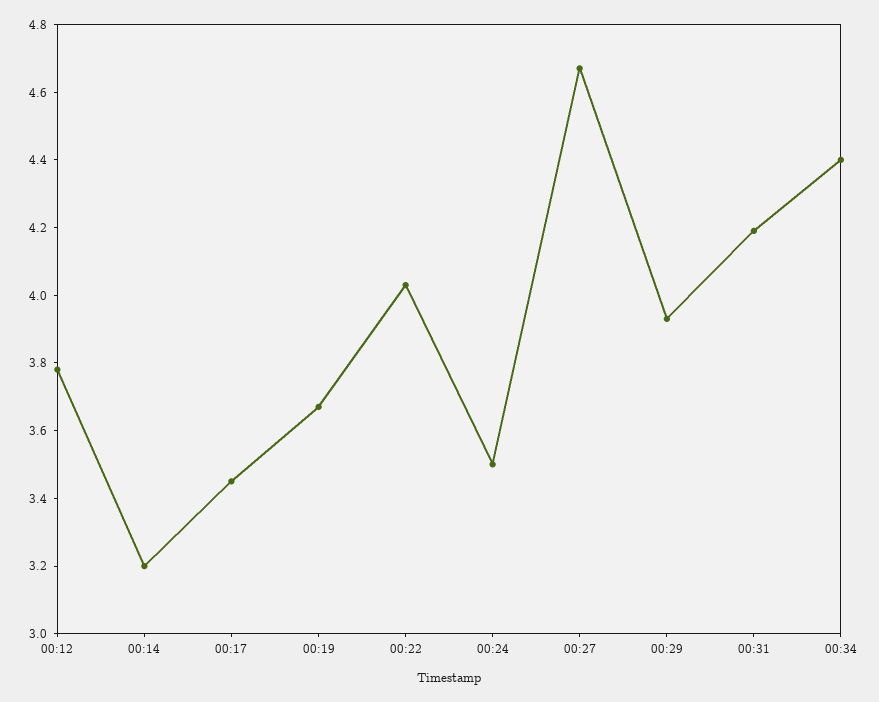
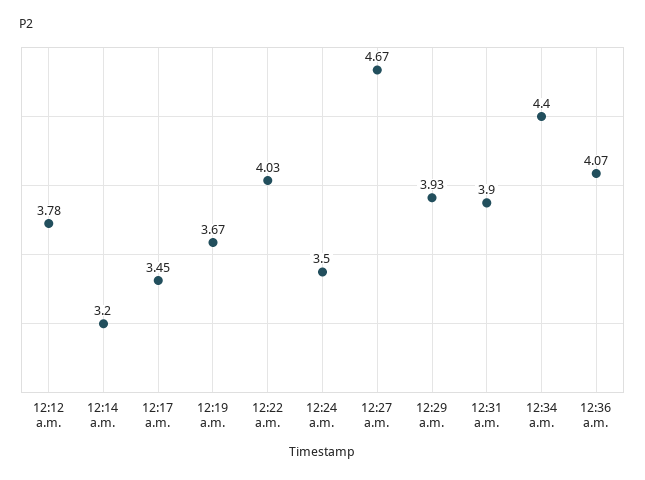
00:31: 4.2 -> 3.9
12:36 a.m.: none -> 4.07

